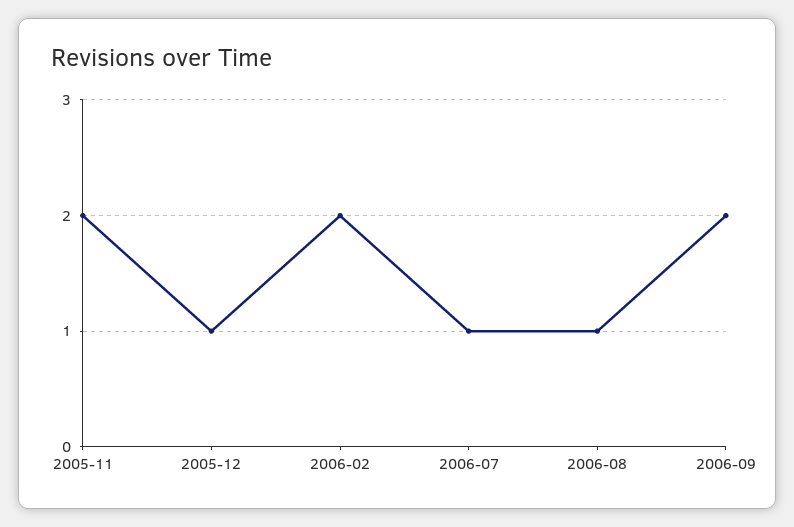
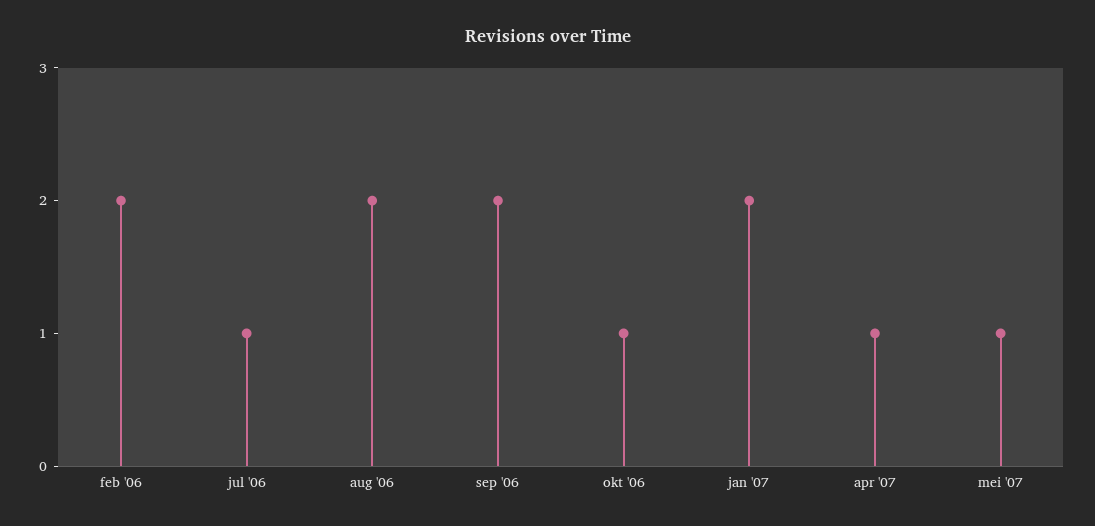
2005-11: 2 -> none
2005-12: 1 -> none
2006-08: 1 -> 2
okt '06: none -> 1
jan '07: none -> 2
apr '07: none -> 1
mei '07: none -> 1

